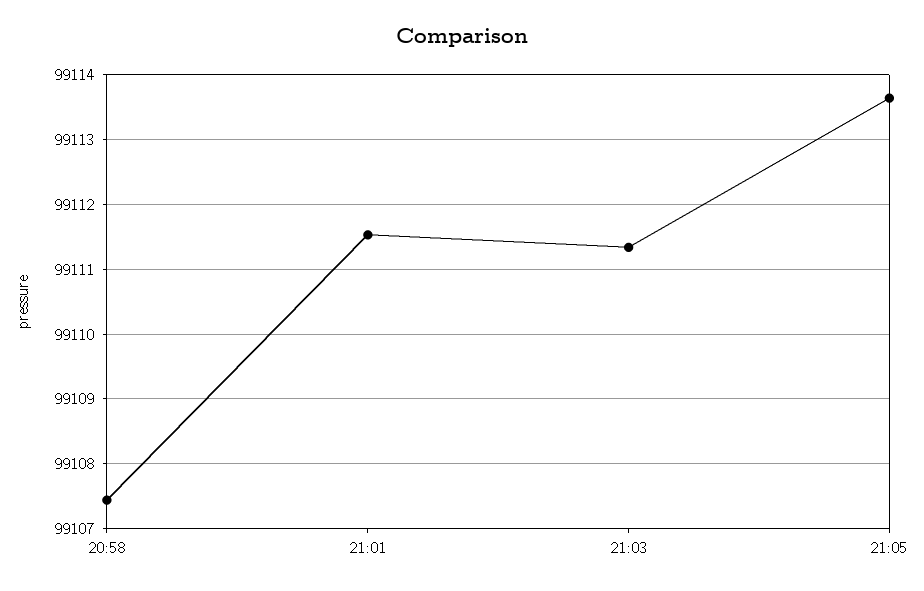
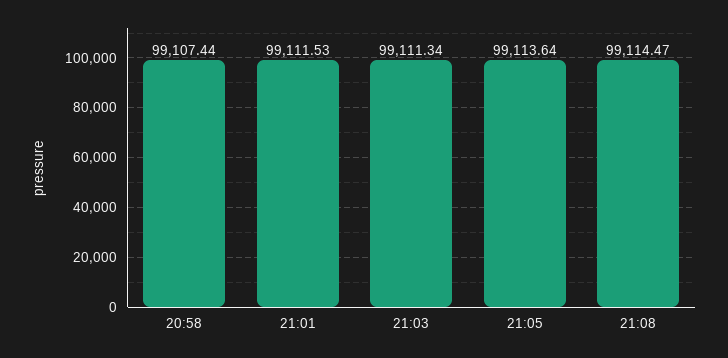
21:08: none -> 99114.47

